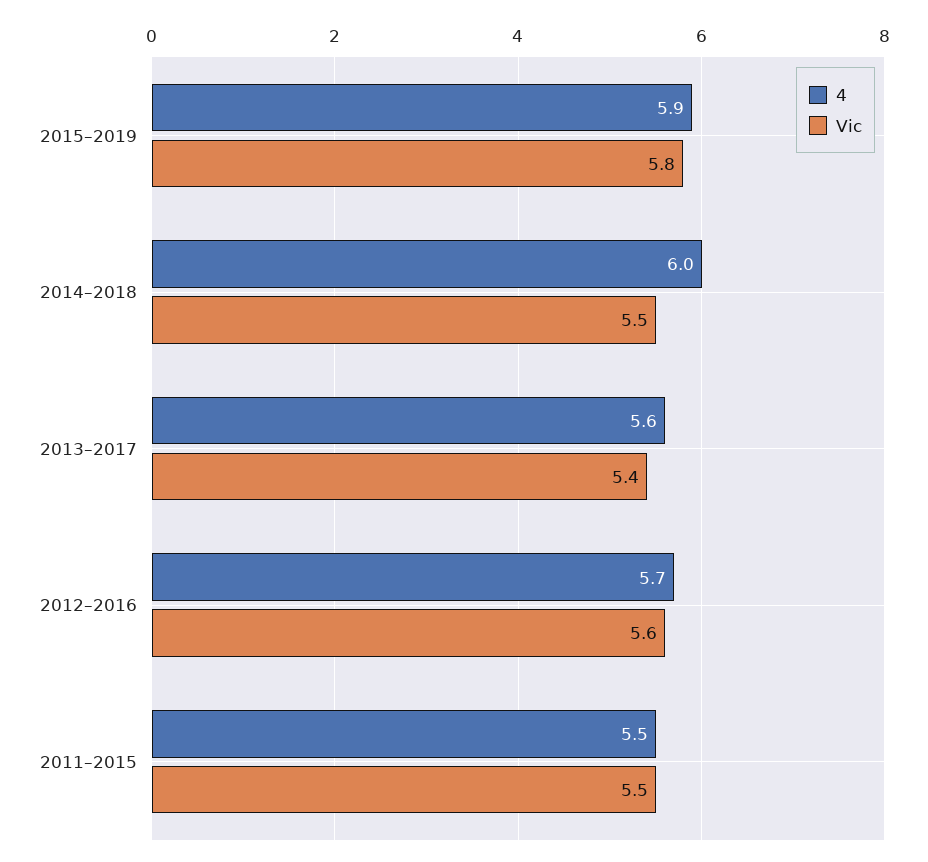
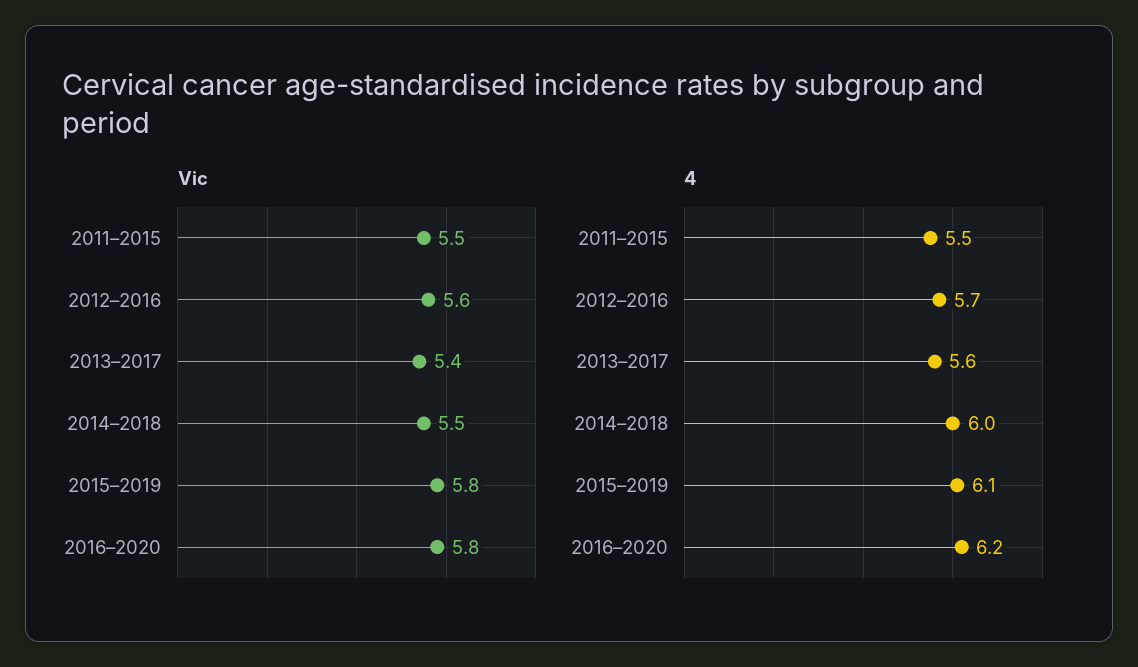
4, 2015–2019: 5.9 -> 6.1
Vic, 2016–2020: none -> 5.8
4, 2016–2020: none -> 6.2

